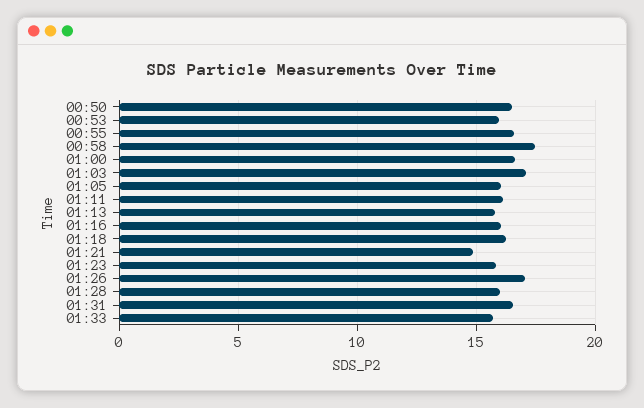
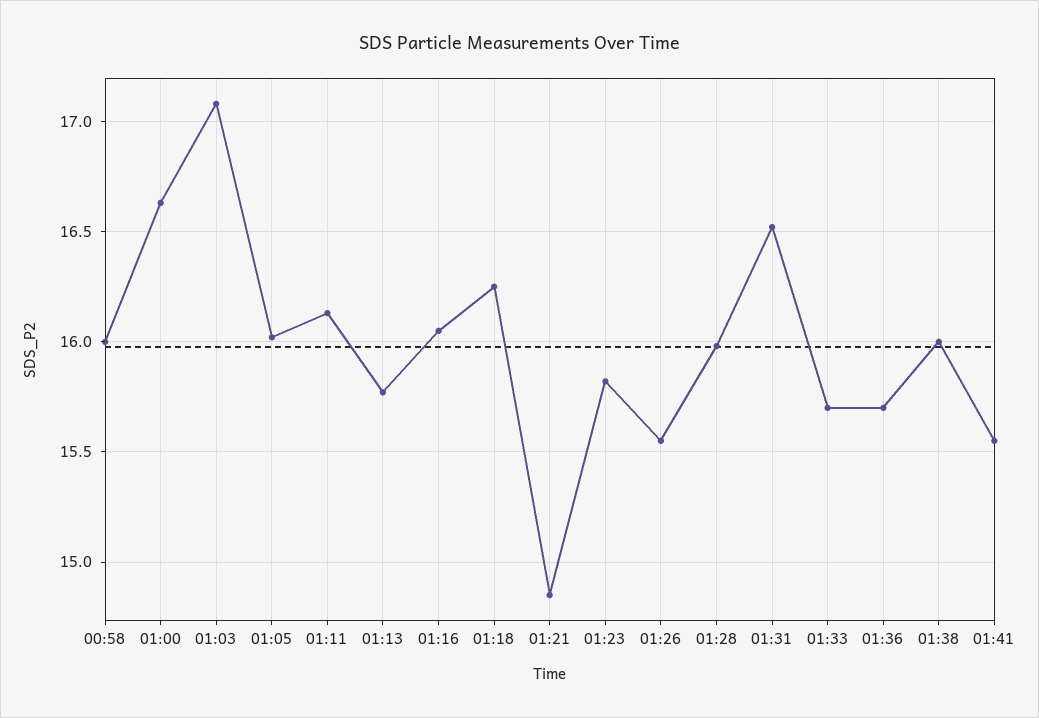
00:50: 16.5 -> none
00:53: 16 -> none
00:55: 16.5 -> none
00:58: 17.5 -> 16
01:26: 17 -> 15.55
01:36: none -> 15.7
01:38: none -> 16
01:41: none -> 15.55

